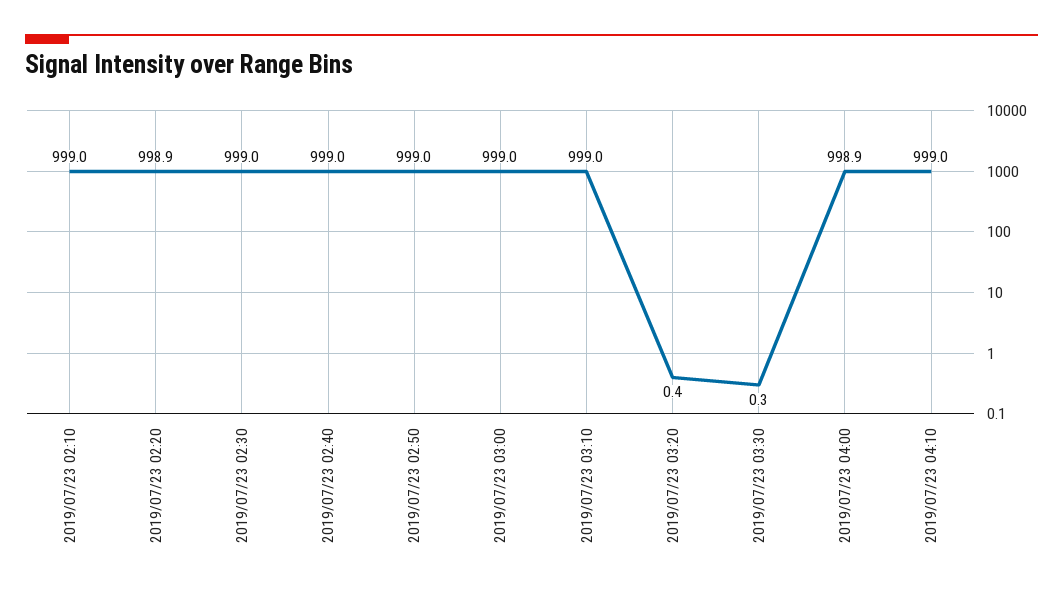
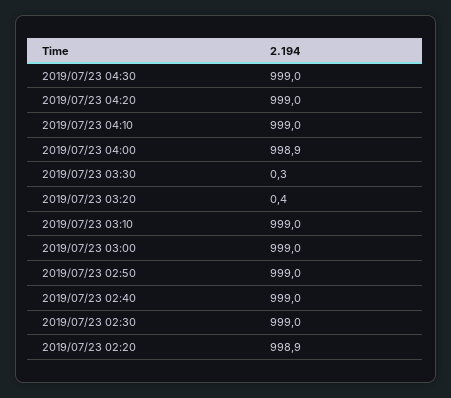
2019/07/23 02:10: 999 -> none
2019/07/23 04:30: none -> 999
2019/07/23 04:20: none -> 999

